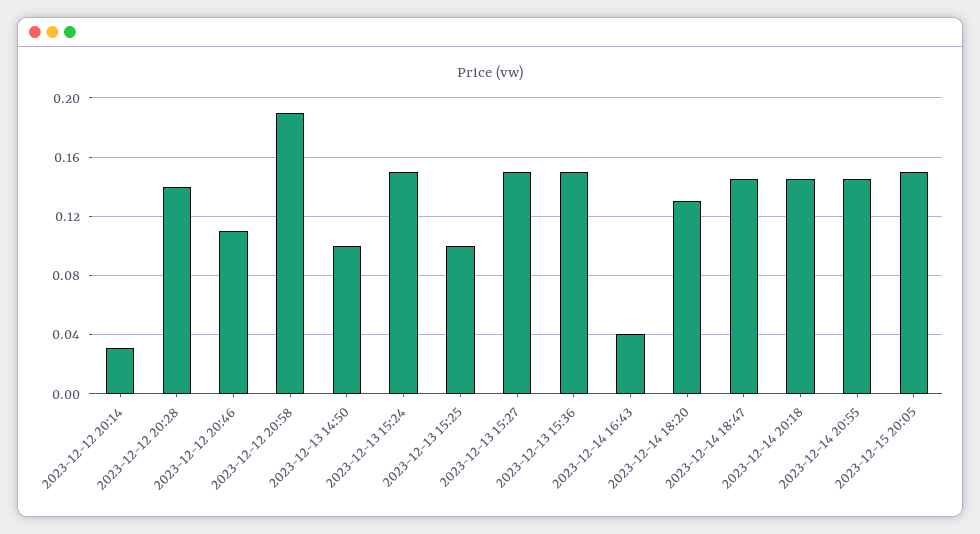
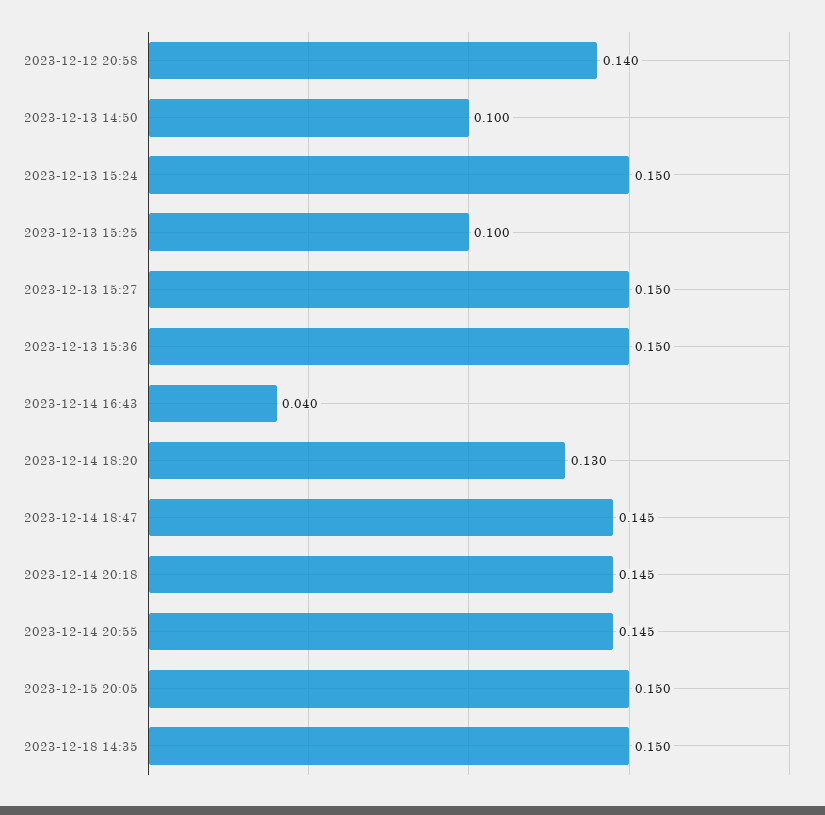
2023-12-12 20:14: 0.03 -> none
2023-12-12 20:28: 0.14 -> none
2023-12-12 20:46: 0.11 -> none
2023-12-12 20:58: 0.19 -> 0.14
2023-12-18 14:35: none -> 0.15

